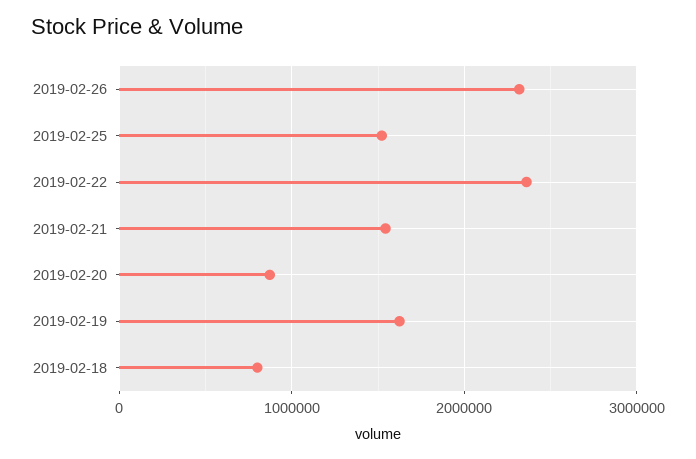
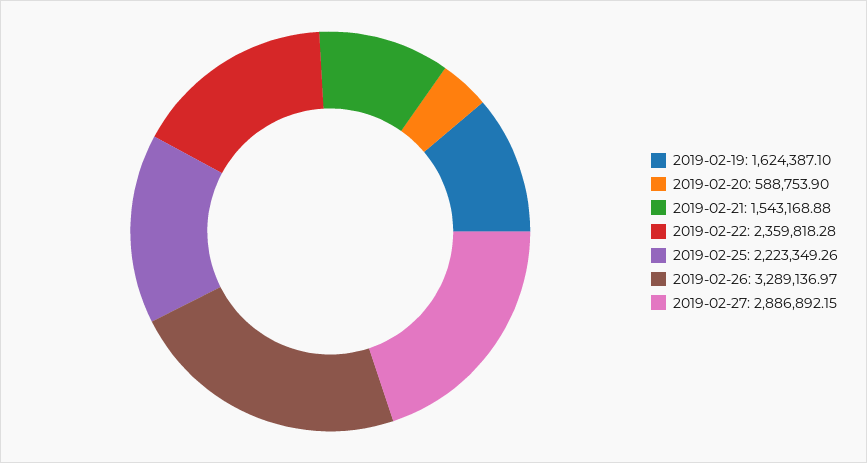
2019-02-26: 2300000 -> 3289136.97
2019-02-25: 1500000 -> 2223349.26
2019-02-20: 900000 -> 588753.9
2019-02-18: 800000 -> none
2019-02-27: none -> 2886892.15

